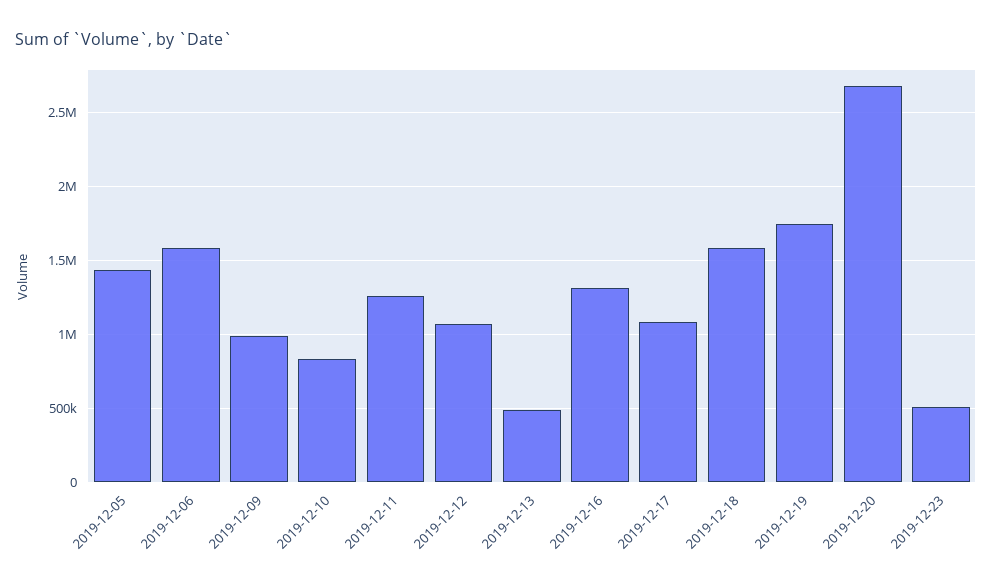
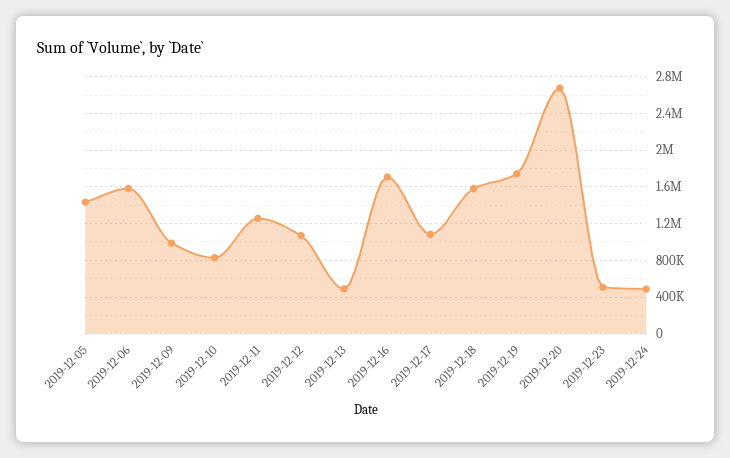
2019-12-16: 1300000 -> 1700000
2019-12-24: none -> 500000

